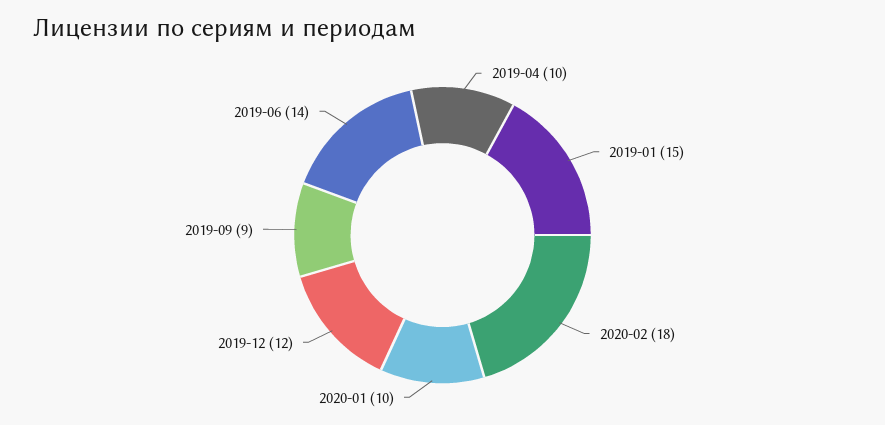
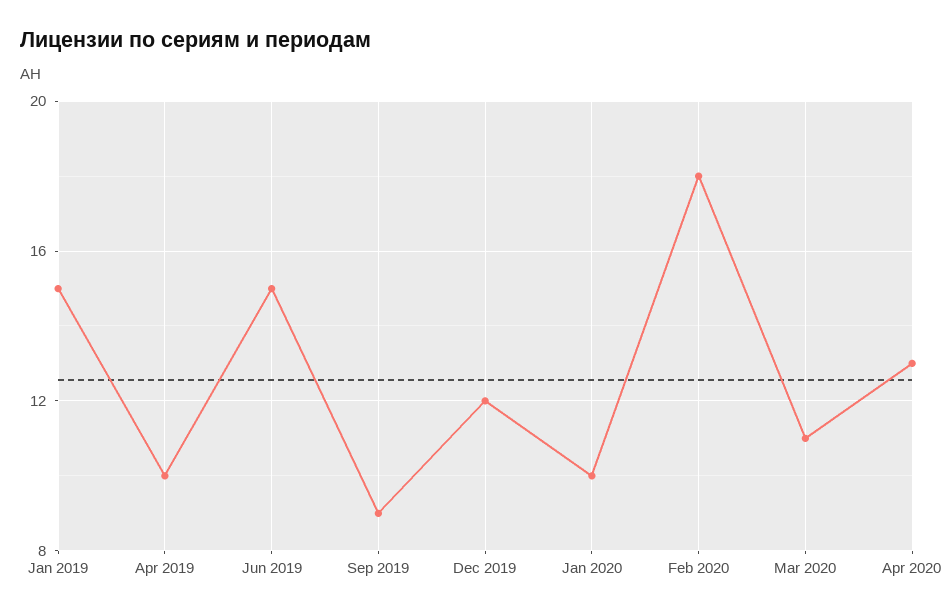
2019-06: 14 -> 15
Mar 2020: none -> 11
Apr 2020: none -> 13

